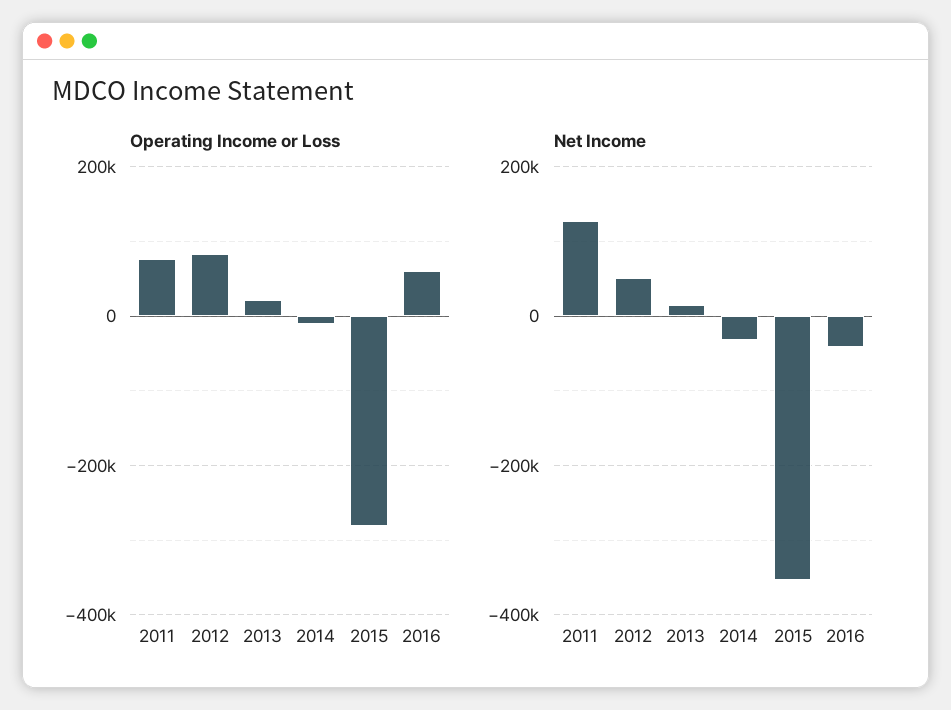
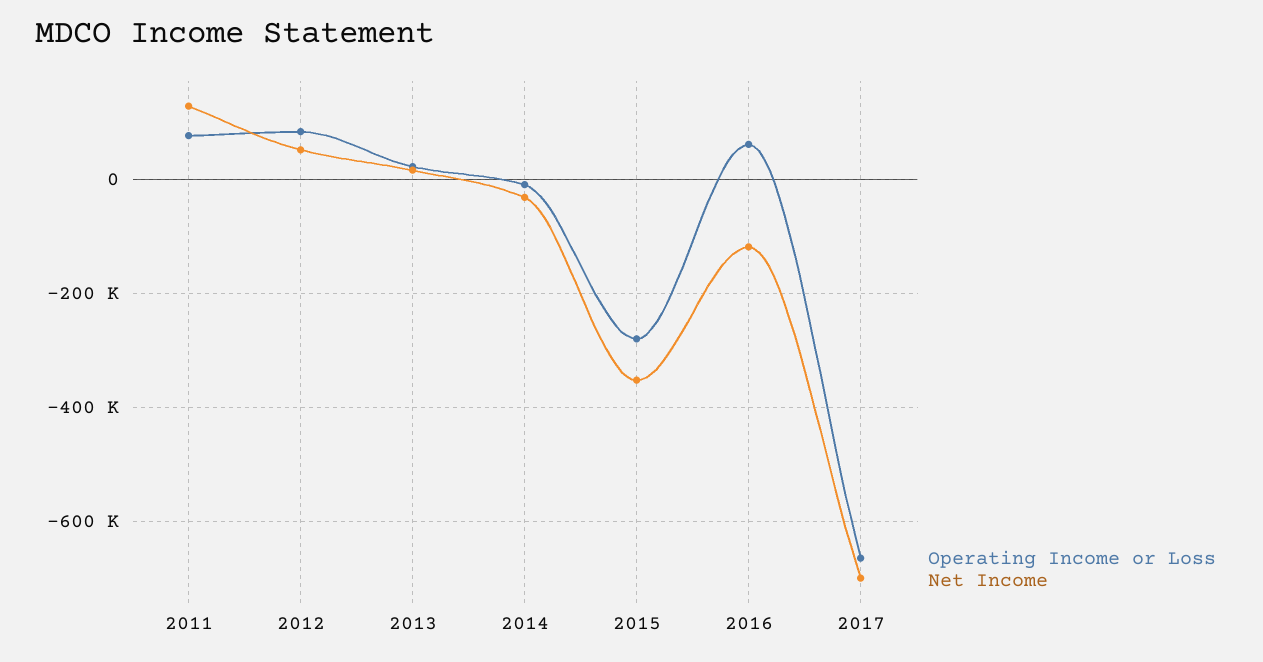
Net Income, 2016: -40000 -> -120000
Operating Income or Loss, 2017: none -> -660000
Net Income, 2017: none -> -700000

